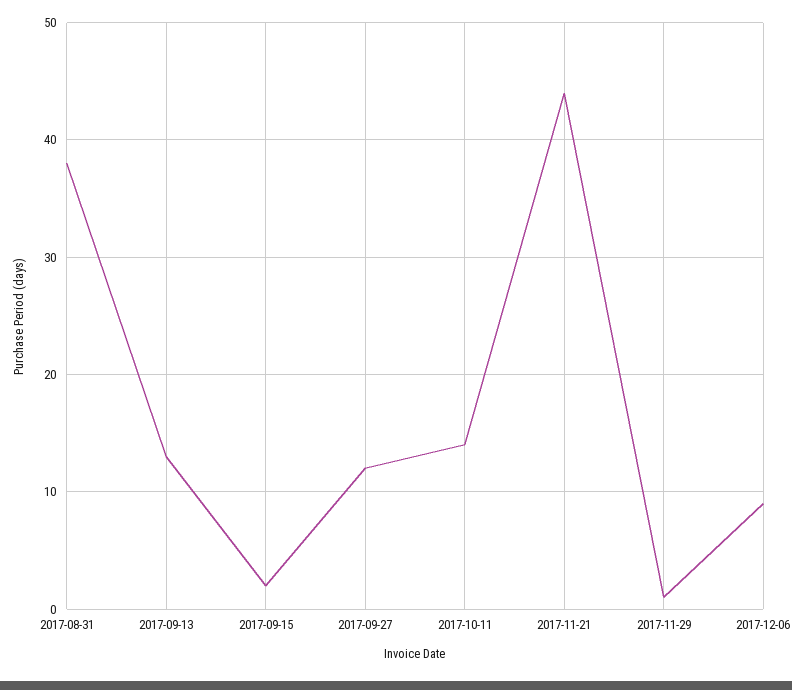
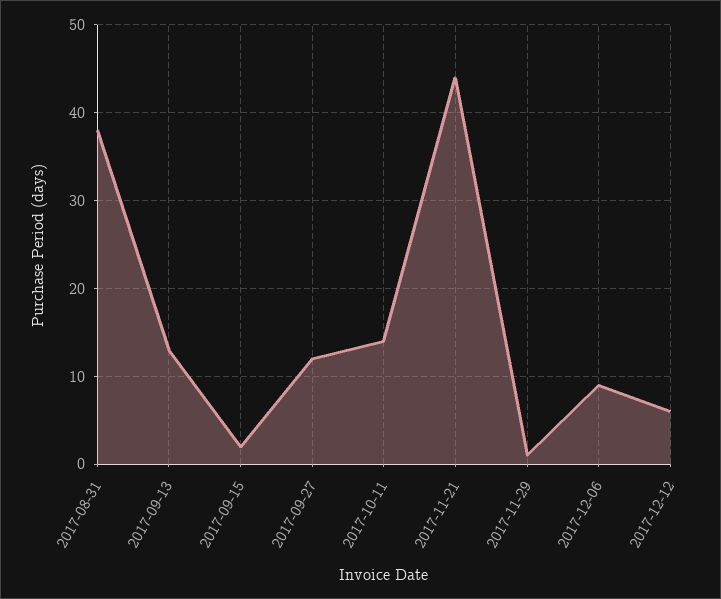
2017-12-12: none -> 6

